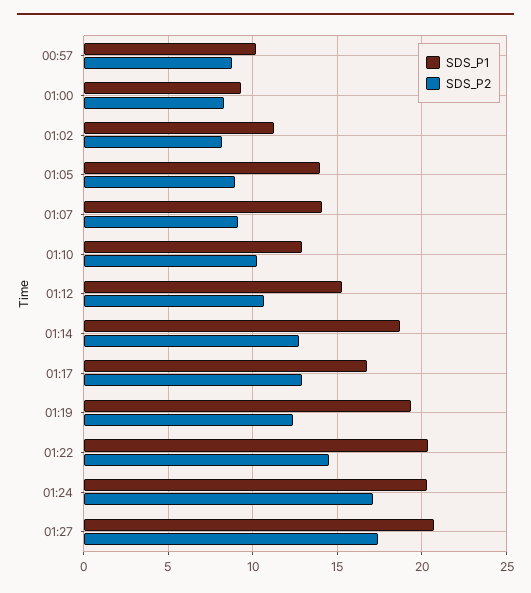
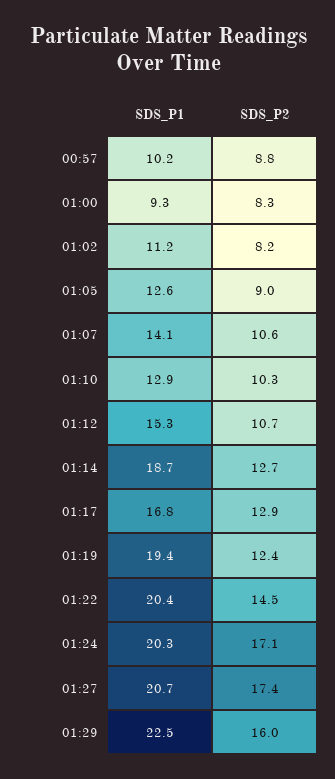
SDS_P1, 01:05: 14 -> 12.6
SDS_P2, 01:07: 9 -> 10.6
SDS_P1, 01:29: none -> 22.5
SDS_P2, 01:29: none -> 16

